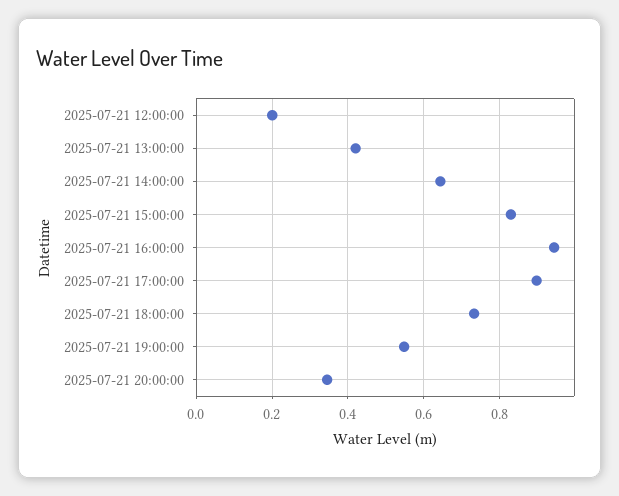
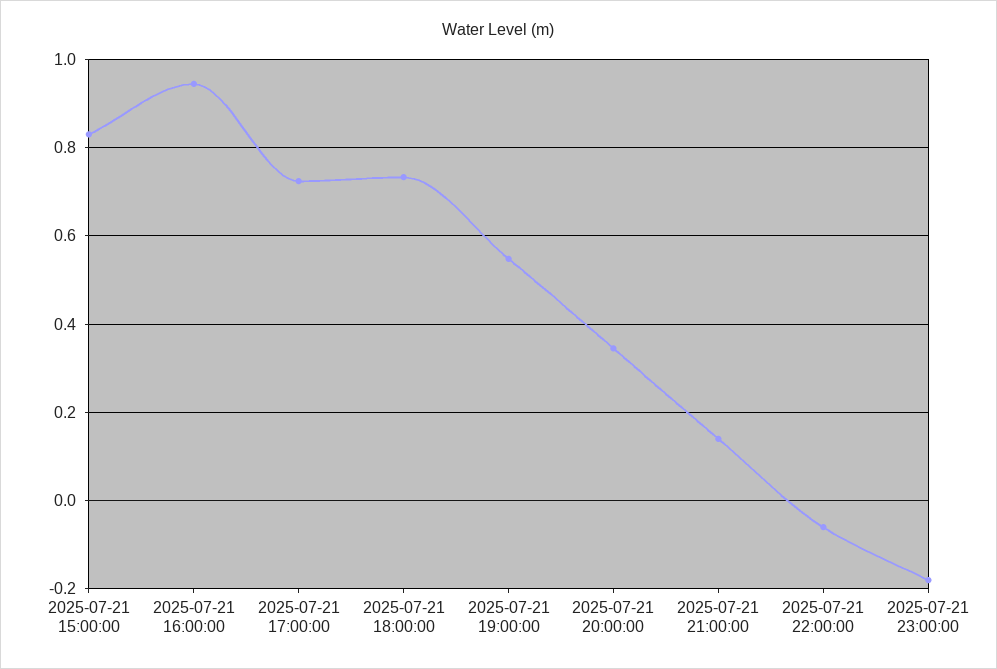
2025-07-21 12:00:00: 0.2 -> none
2025-07-21 13:00:00: 0.42 -> none
2025-07-21 14:00:00: 0.64 -> none
2025-07-21 17:00:00: 0.9 -> 0.72
2025-07-21 21:00:00: none -> 0.14
2025-07-21 22:00:00: none -> -0.06
2025-07-21 23:00:00: none -> -0.18

